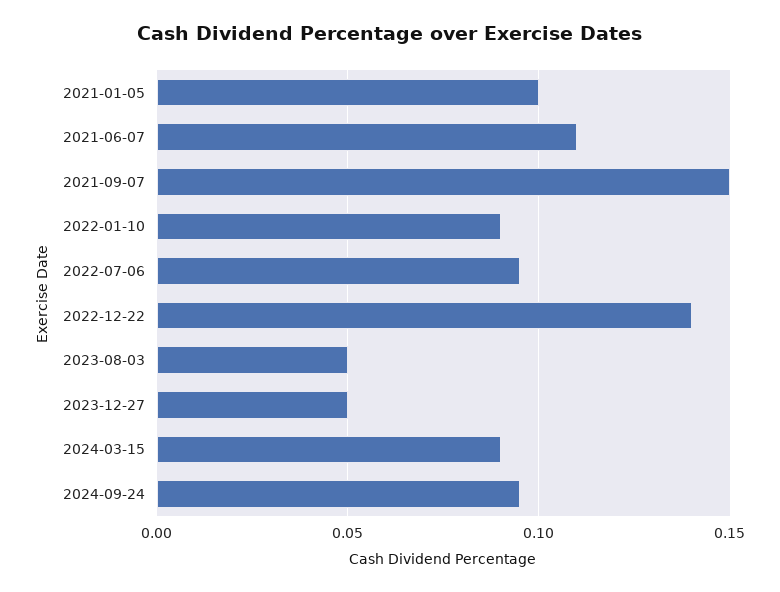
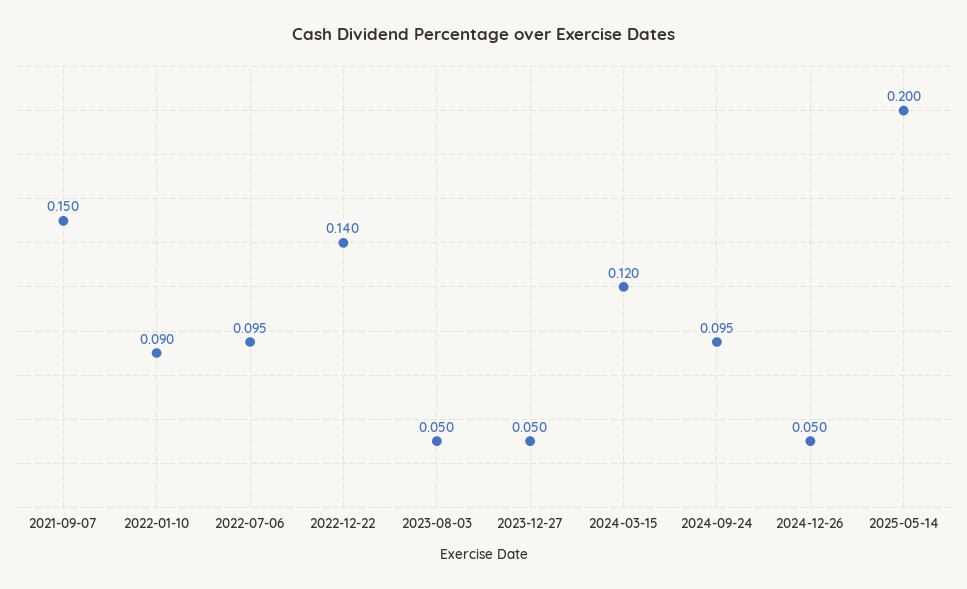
2021-01-05: 0.1 -> none
2021-06-07: 0.11 -> none
2024-03-15: 0.09 -> 0.12
2024-12-26: none -> 0.05
2025-05-14: none -> 0.2

